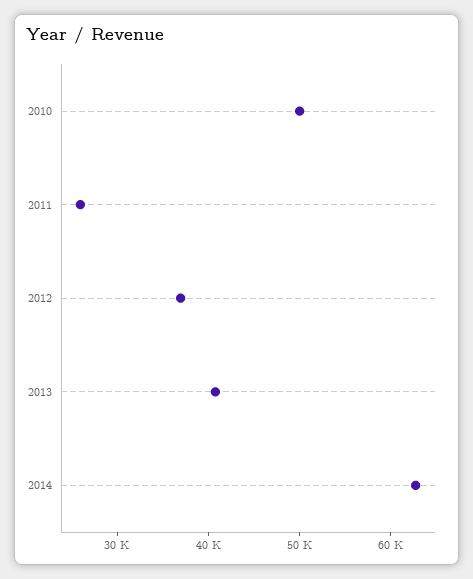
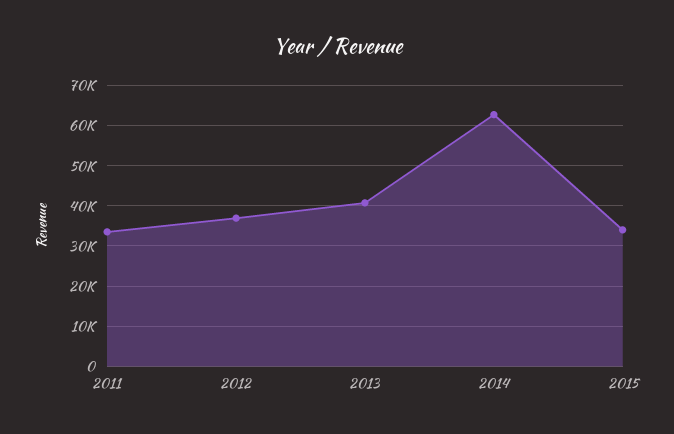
2010: 50000 -> none
2011: 26000 -> 34000
2015: none -> 34000

